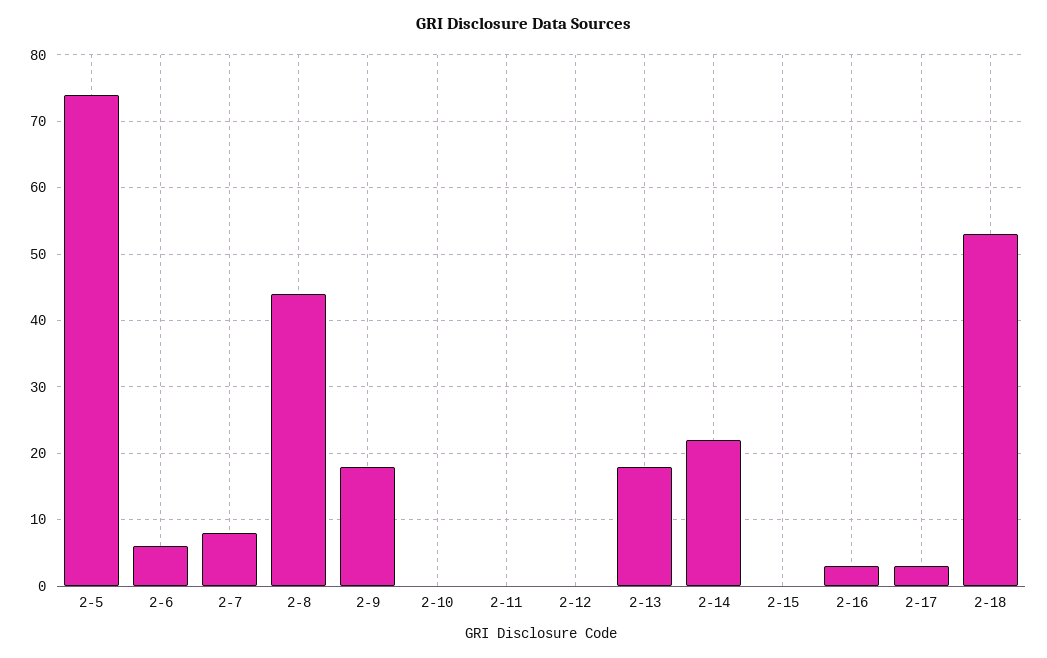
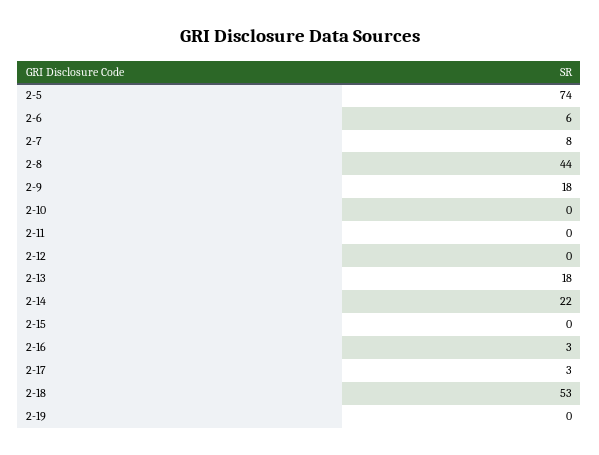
2-19: none -> 0

